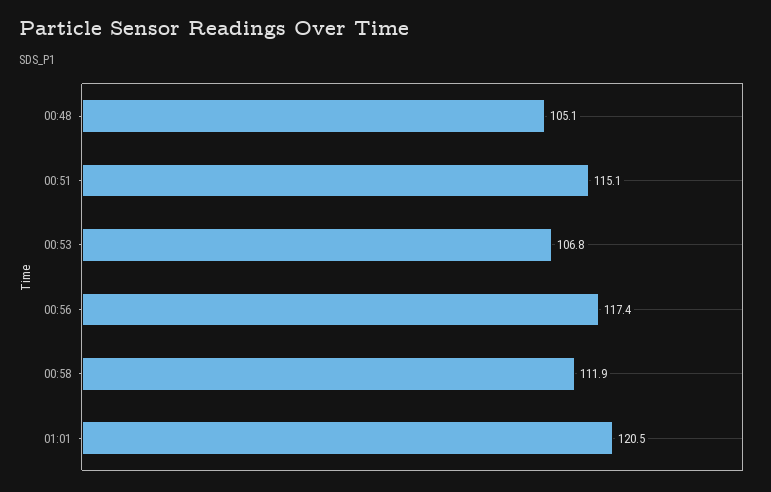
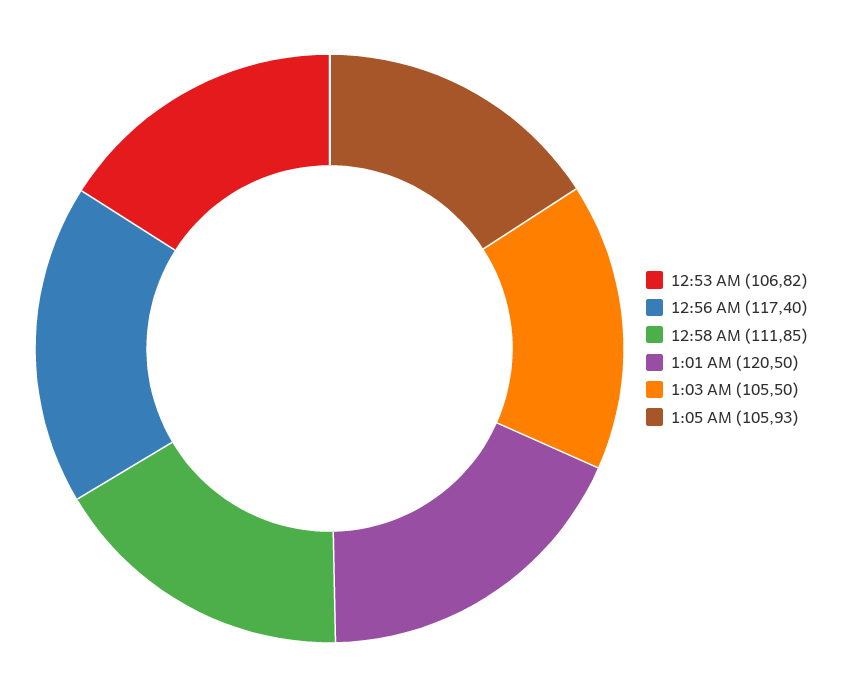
00:48: 105.1 -> none
00:51: 115.1 -> none
1:03 AM: none -> 105.5
1:05 AM: none -> 105.93

